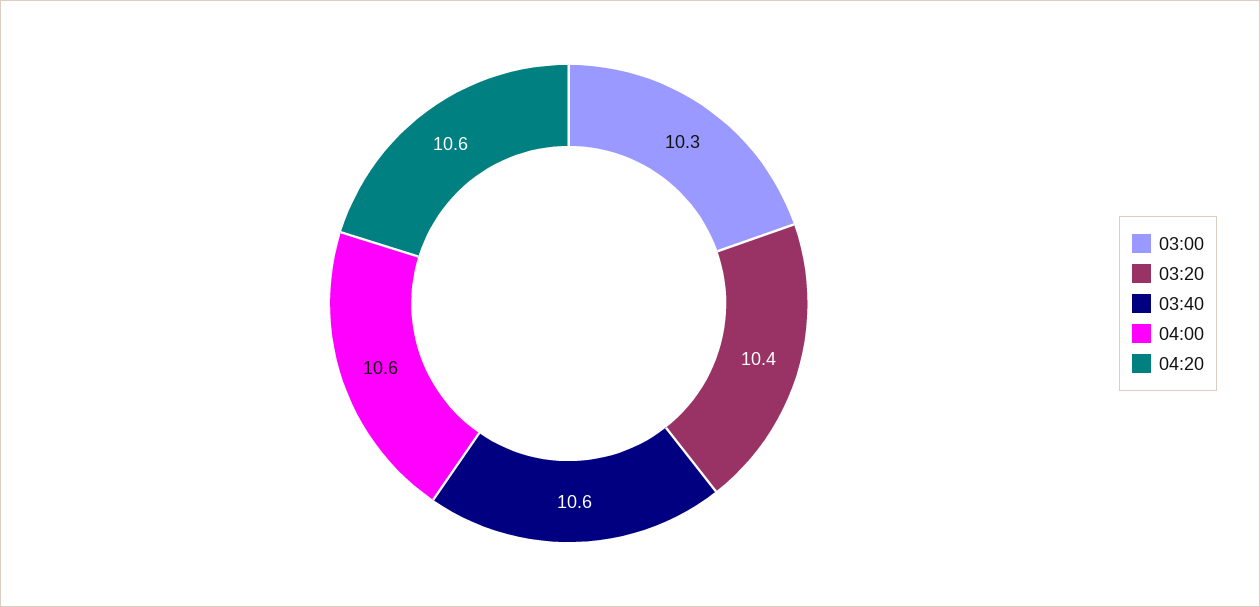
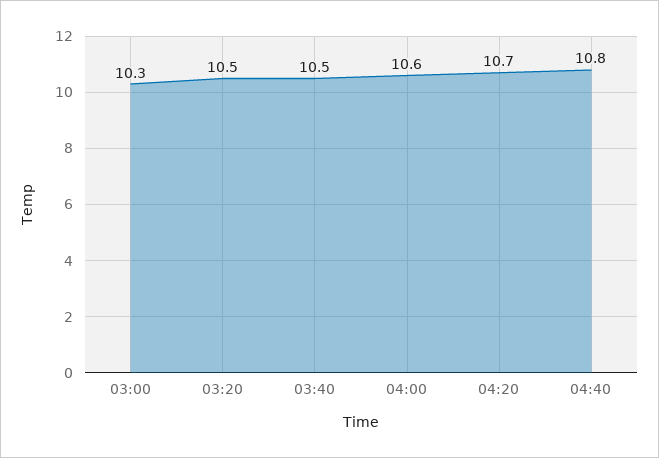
03:20: 10.4 -> 10.5
03:40: 10.6 -> 10.5
04:20: 10.6 -> 10.7
04:40: none -> 10.8

